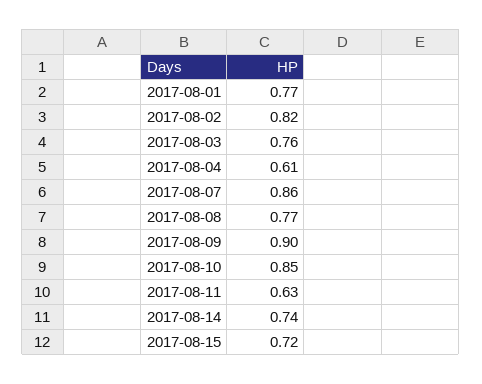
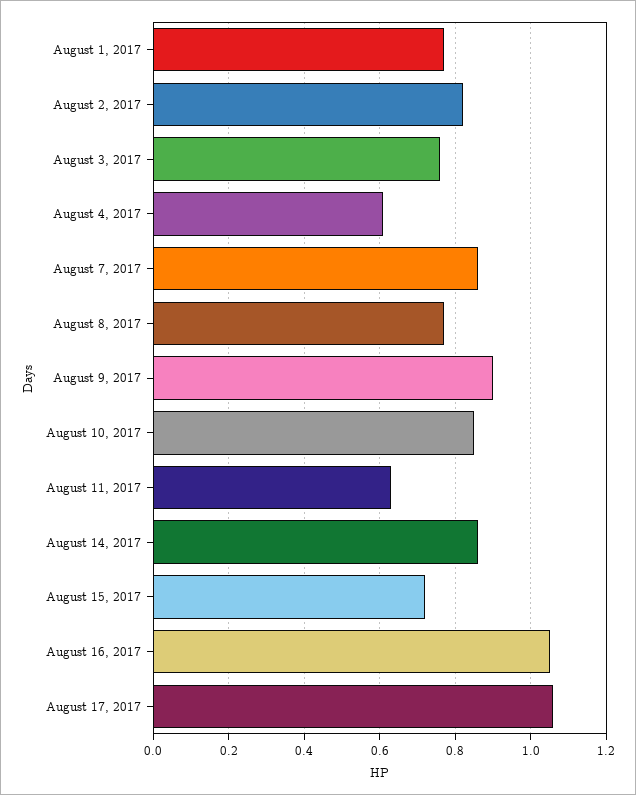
2017-08-14: 0.74 -> 0.85
August 16, 2017: none -> 1.05
August 17, 2017: none -> 1.05

